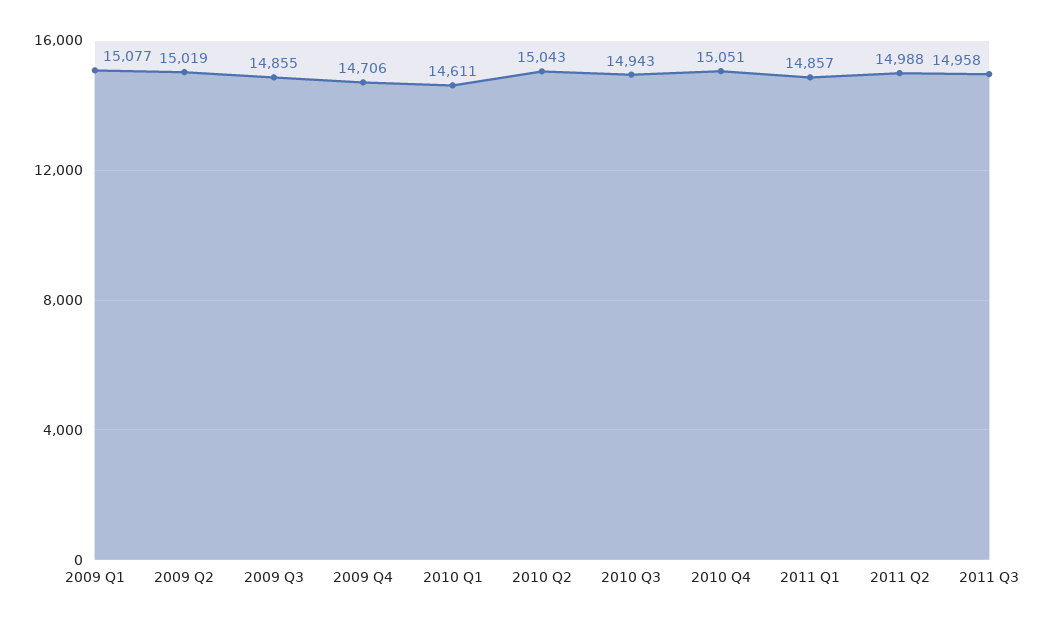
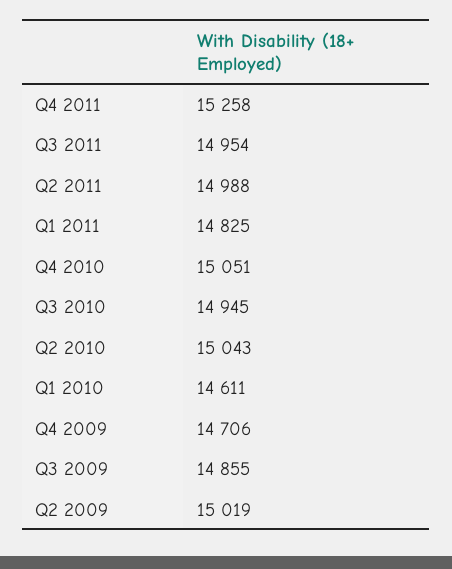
2009 Q1: 15077 -> none
2010 Q3: 14943 -> 14945
2011 Q1: 14857 -> 14825
2011 Q3: 14958 -> 14954
Q4 2011: none -> 15258

